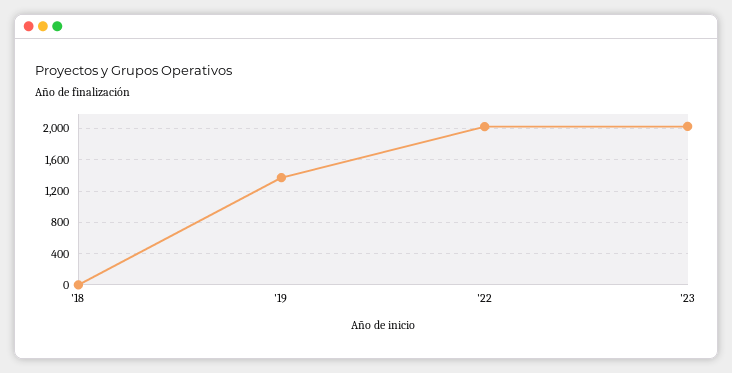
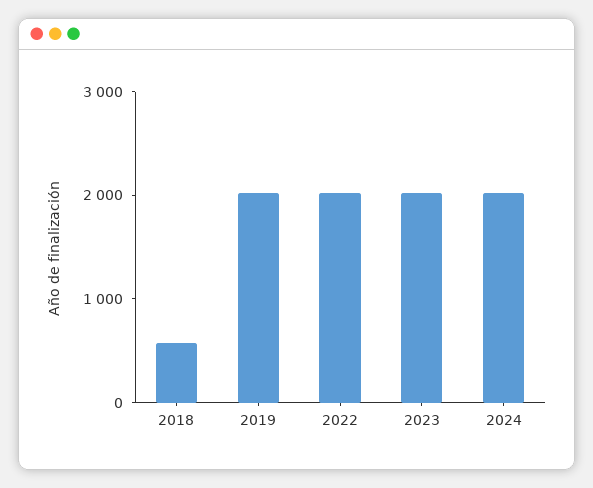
'18: 0 -> 600
'19: 1400 -> 2000
2024: none -> 2000

